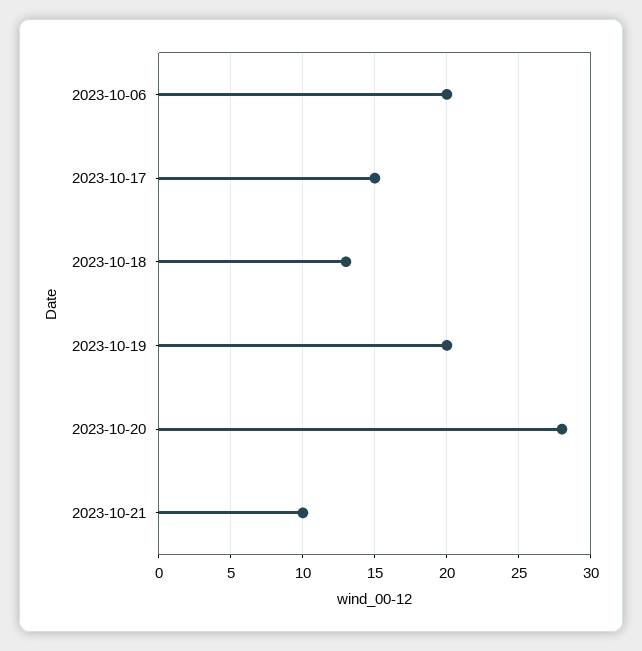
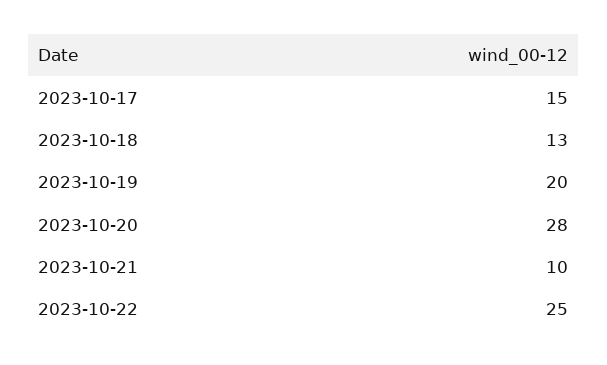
2023-10-06: 20 -> none
2023-10-22: none -> 25

